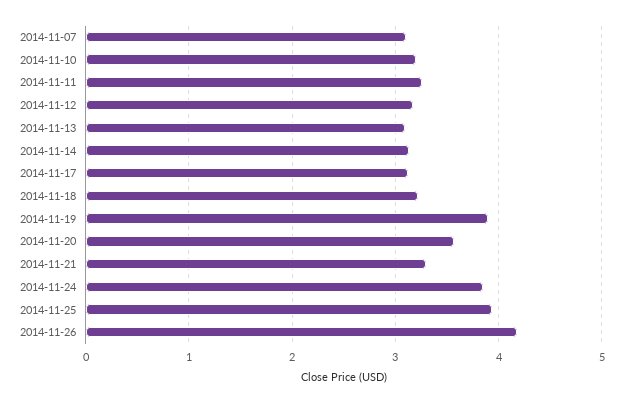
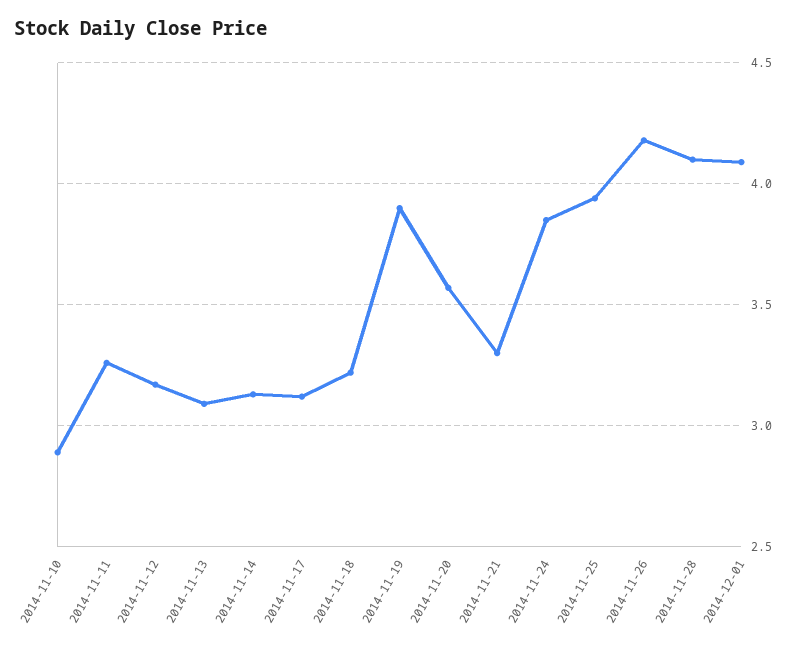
2014-11-07: 3.1 -> none
2014-11-10: 3.2 -> 2.9
2014-11-28: none -> 4.1
2014-12-01: none -> 4.1

